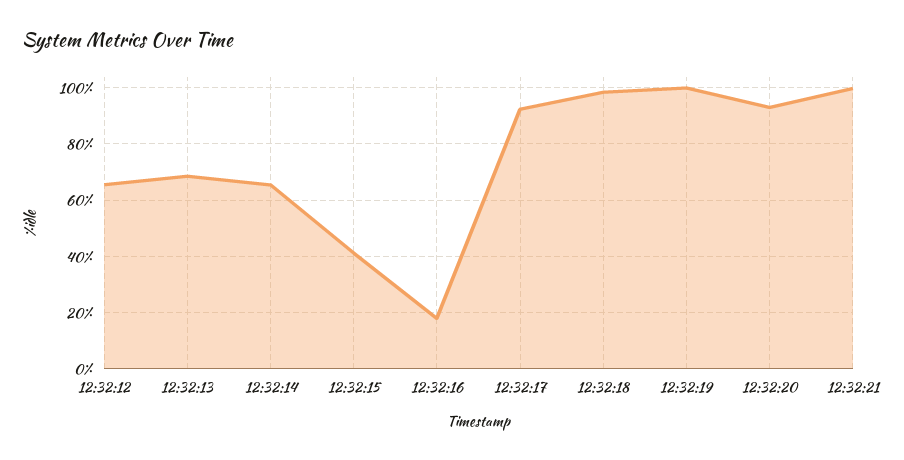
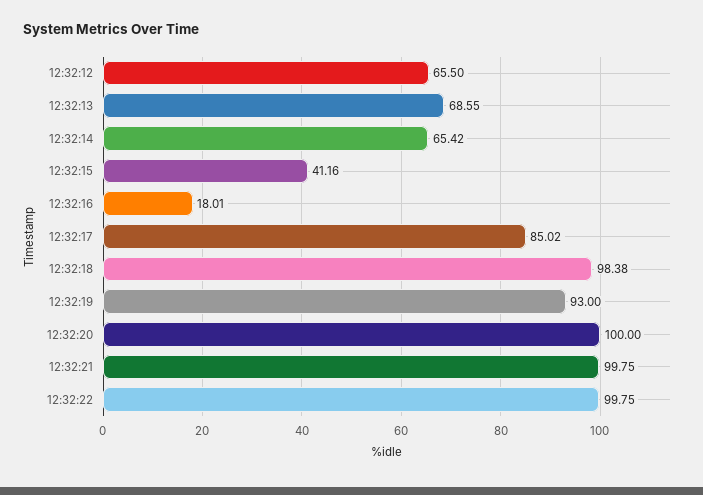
12:32:17: 92.5 -> 85.02
12:32:19: 100 -> 93
12:32:20: 92.5 -> 100
12:32:22: none -> 99.75

